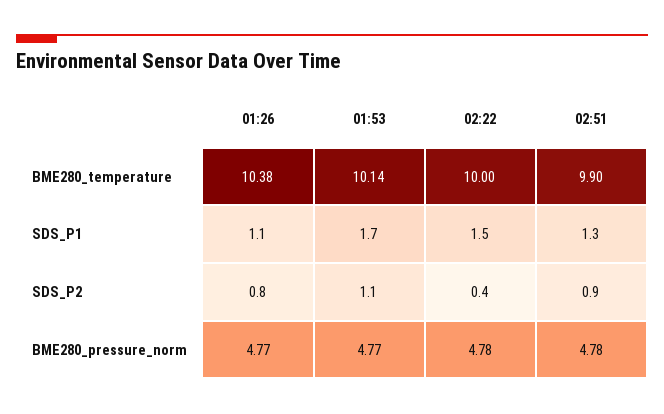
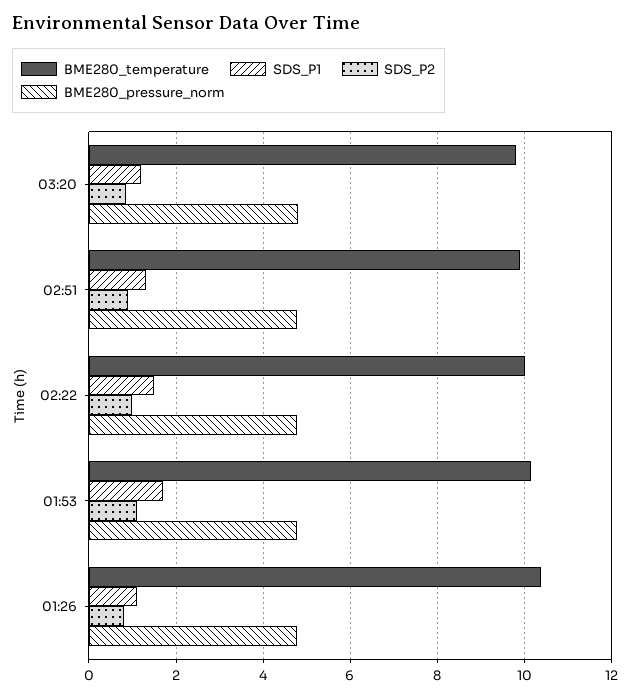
SDS_P2, 02:22: 0.4 -> 1
BME280_temperature, 03:20: none -> 9.8
SDS_P1, 03:20: none -> 1.2
SDS_P2, 03:20: none -> 0.8
BME280_pressure_norm, 03:20: none -> 4.8

